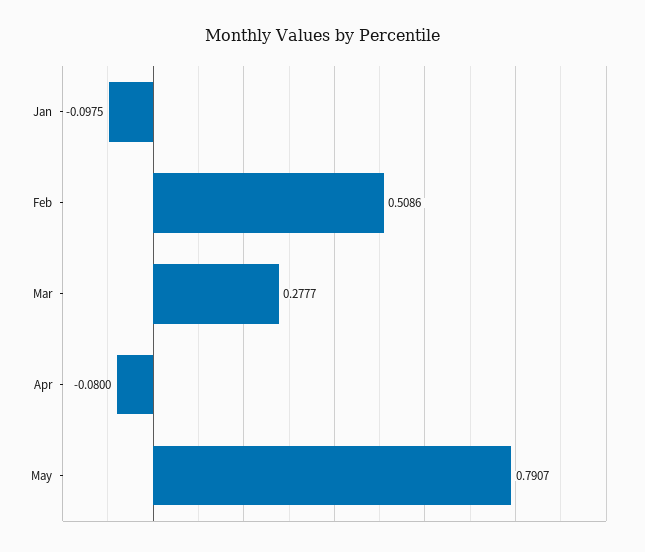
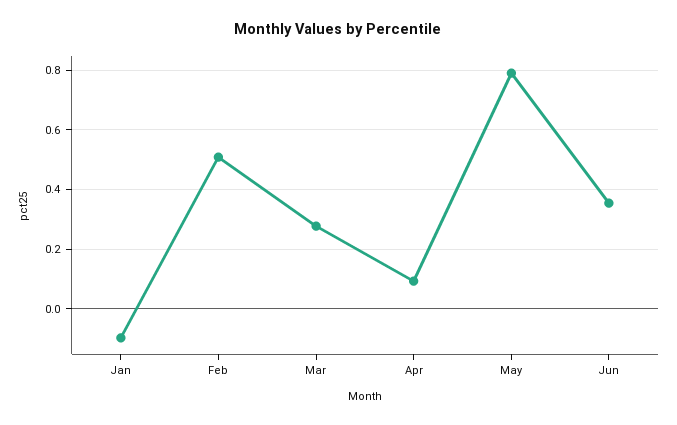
Apr: -0.08 -> 0.1
Jun: none -> 0.35

